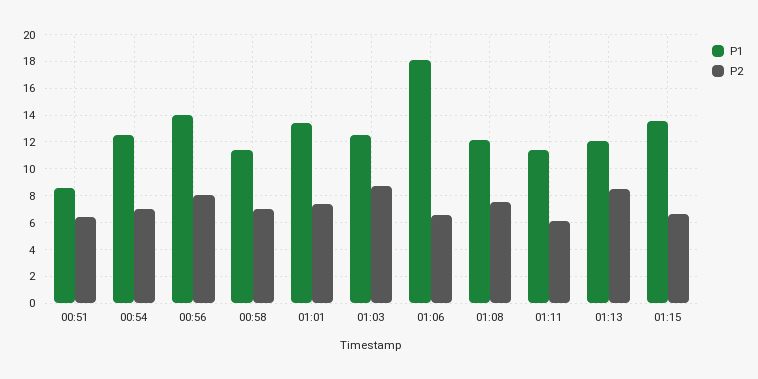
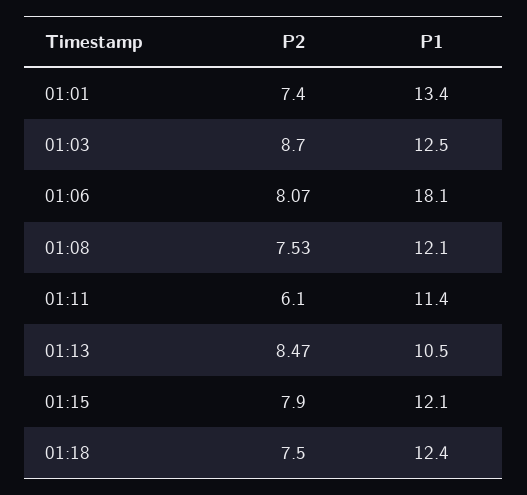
P1, 00:51: 8.5 -> none
P2, 00:51: 6.5 -> none
P1, 00:54: 12.5 -> none
P2, 00:54: 7 -> none
P1, 00:56: 14 -> none
P2, 00:56: 8 -> none
P1, 00:58: 11.5 -> none
P2, 00:58: 7 -> none
P2, 01:06: 6.5 -> 8.07
P1, 01:13: 12 -> 10.5
P1, 01:15: 13.5 -> 12.1
P2, 01:15: 6.5 -> 7.9
P2, 01:18: none -> 7.5
P1, 01:18: none -> 12.4

